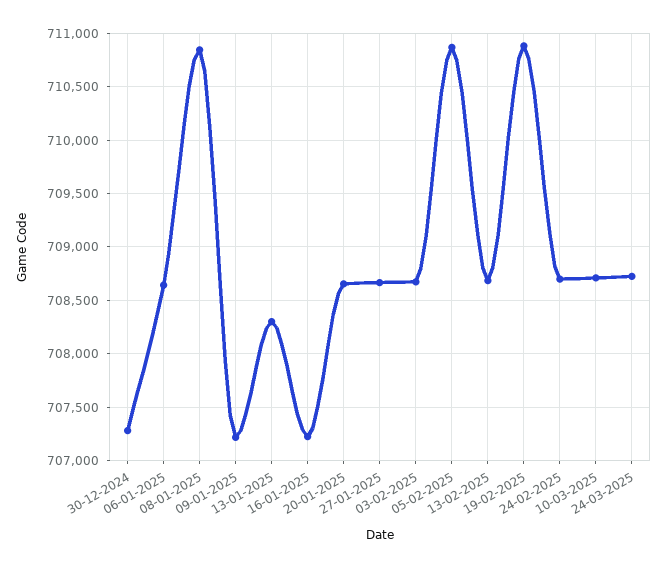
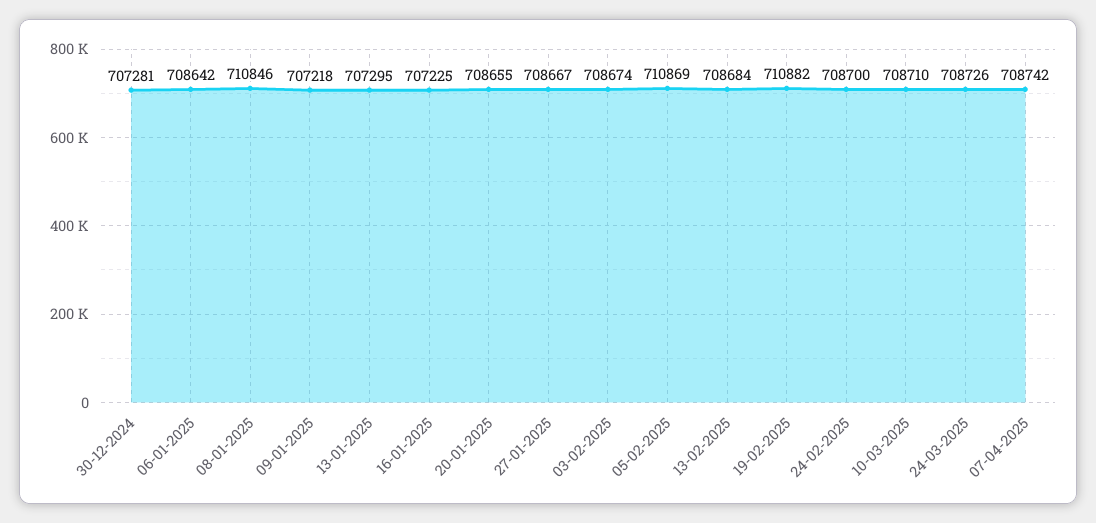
13-01-2025: 708300 -> 707295
07-04-2025: none -> 708742

